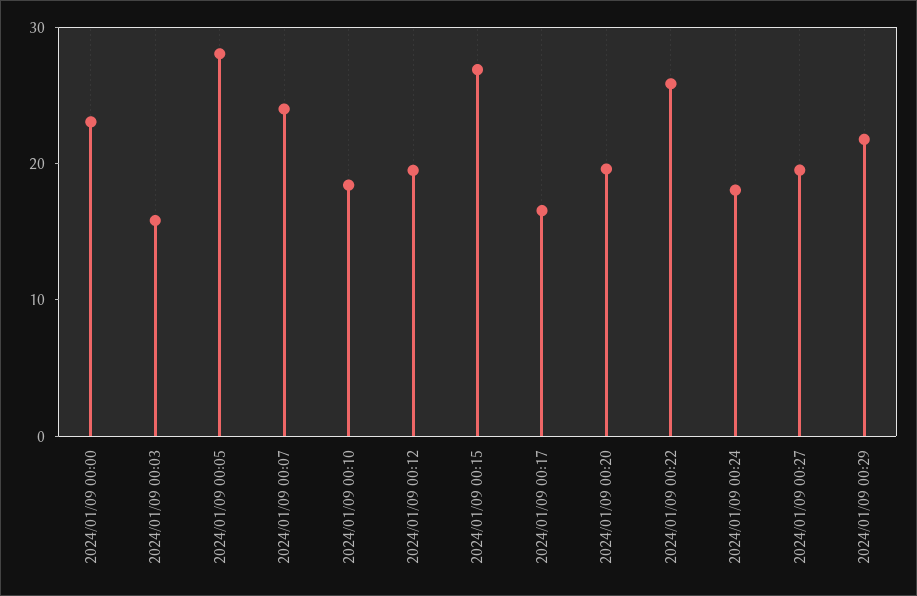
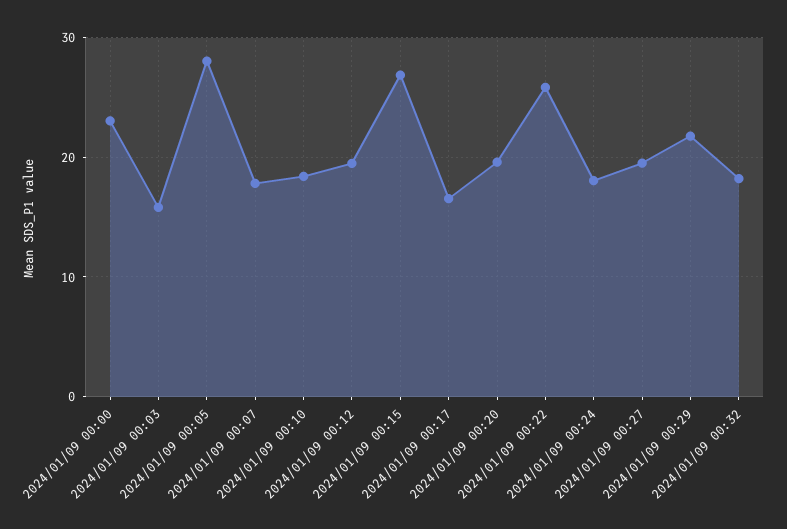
2024/01/09 00:07: 24 -> 18
2024/01/09 00:32: none -> 18

